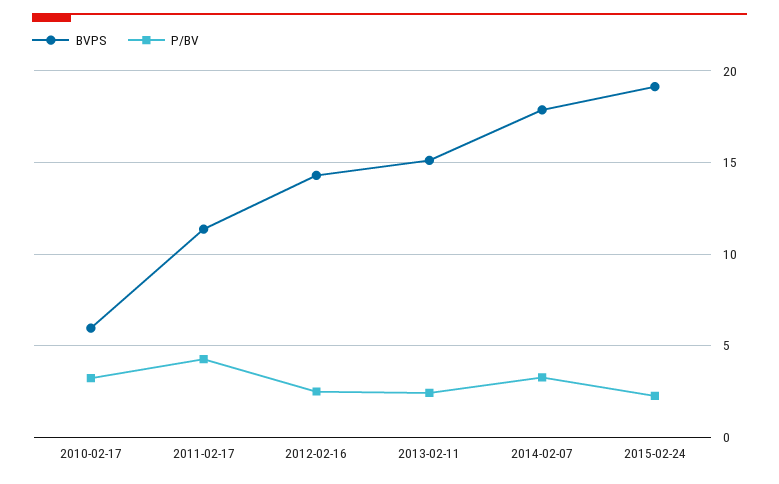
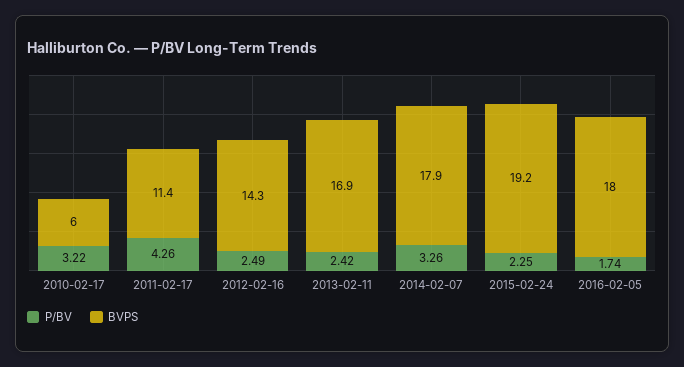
BVPS, 2013-02-11: 15 -> 16.9
P/BV, 2016-02-05: none -> 1.74
BVPS, 2016-02-05: none -> 18

